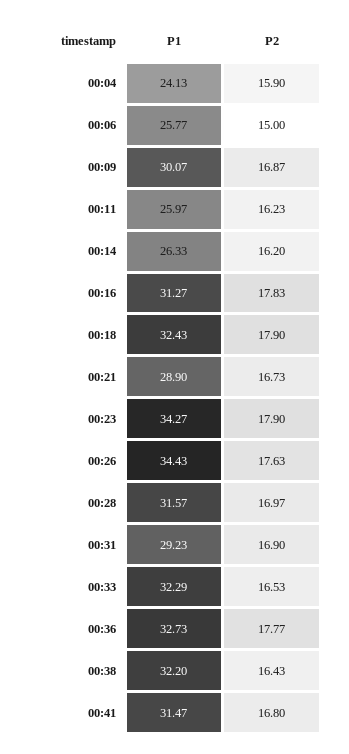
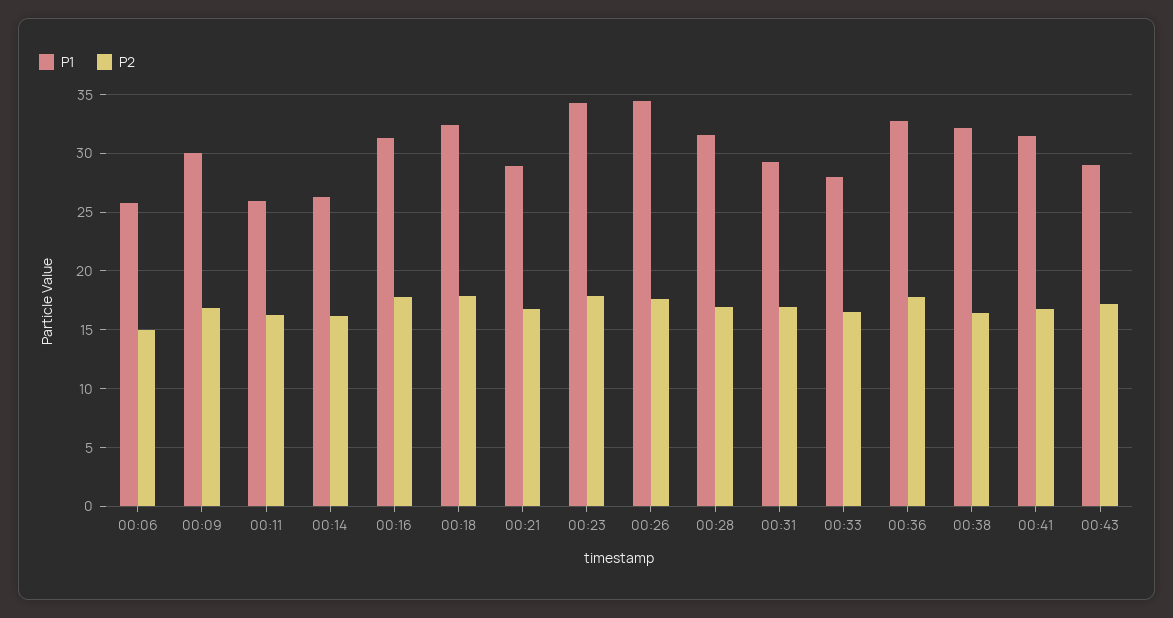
P1, 00:04: 24.13 -> none
P2, 00:04: 15.9 -> none
P1, 00:33: 32.29 -> 28
P1, 00:43: none -> 29
P2, 00:43: none -> 17

